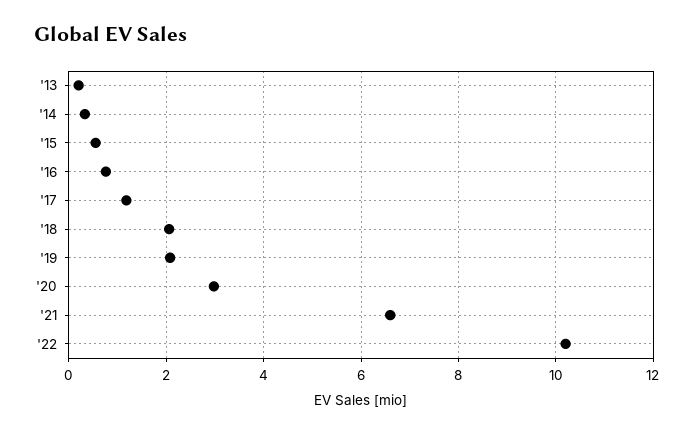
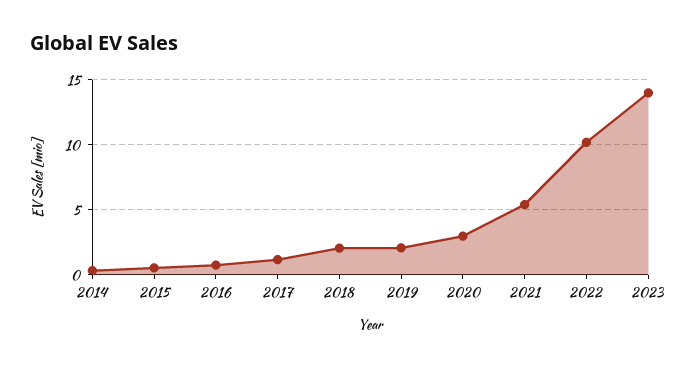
'13: 0.2 -> none
'21: 6.6 -> 5.5
2023: none -> 14

